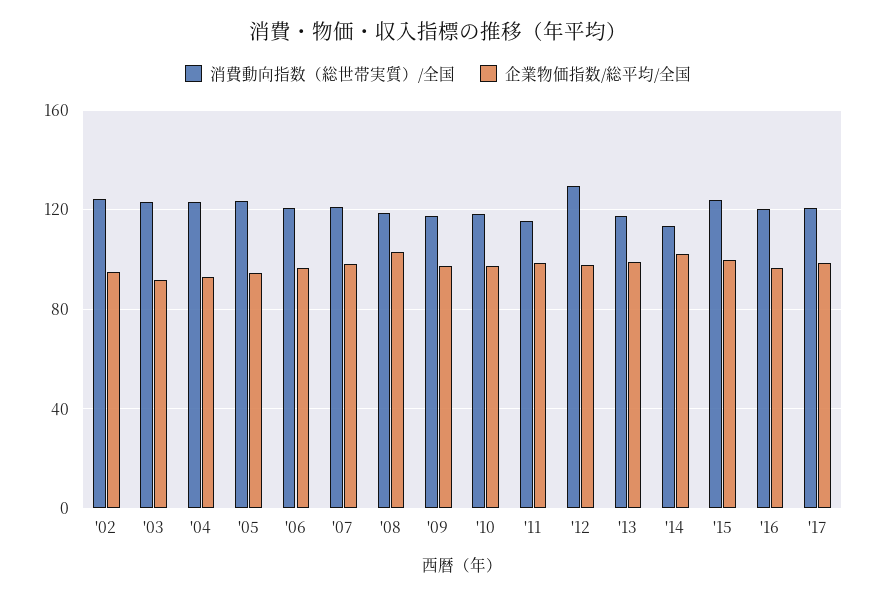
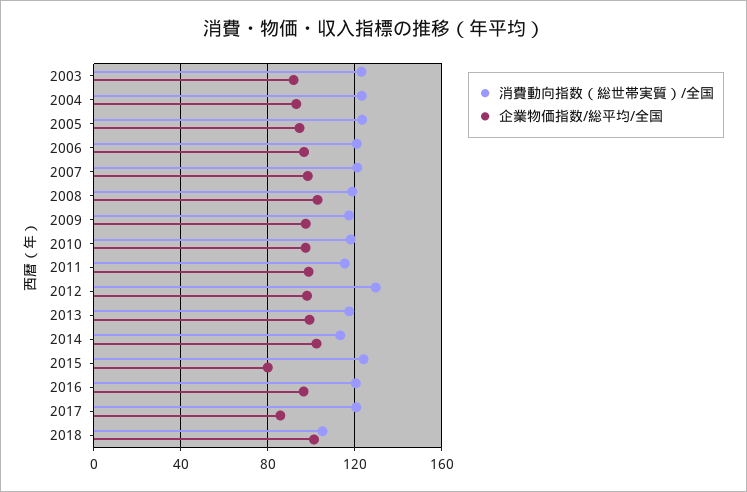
消費動向指数（総世帯実質）/全国, '02: 125 -> none
企業物価指数/総平均/全国, '02: 95 -> none
企業物価指数/総平均/全国, '15: 100 -> 80
企業物価指数/総平均/全国, '17: 100 -> 85
消費動向指数（総世帯実質）/全国, 2018: none -> 105
企業物価指数/総平均/全国, 2018: none -> 100

